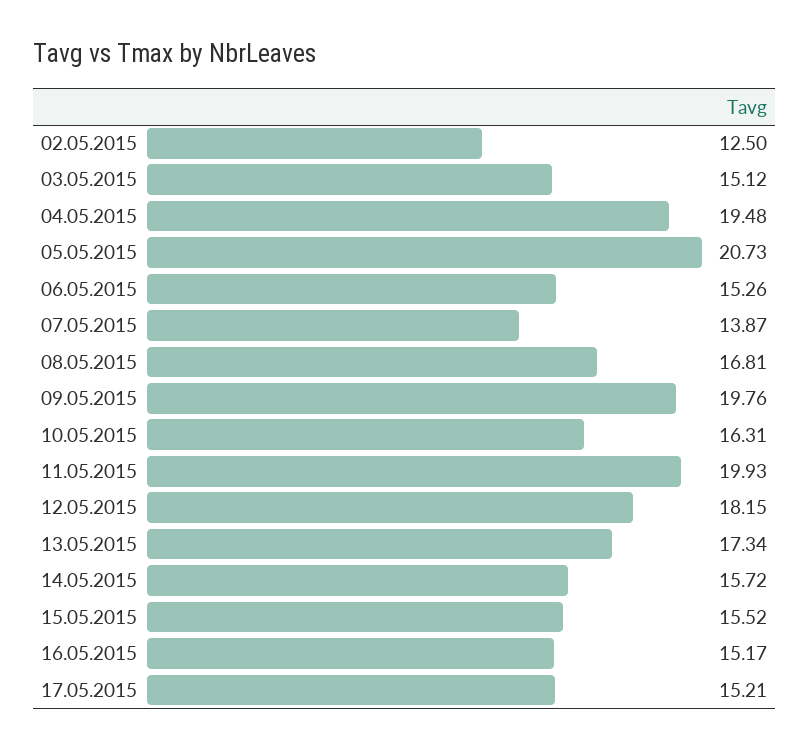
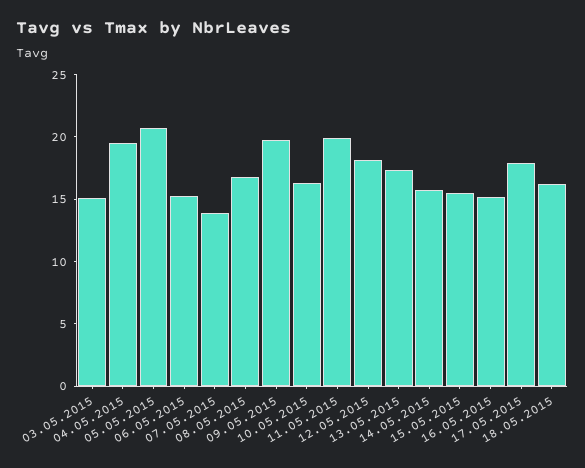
02.05.2015: 12.5 -> none
17.05.2015: 15.21 -> 18
18.05.2015: none -> 16

